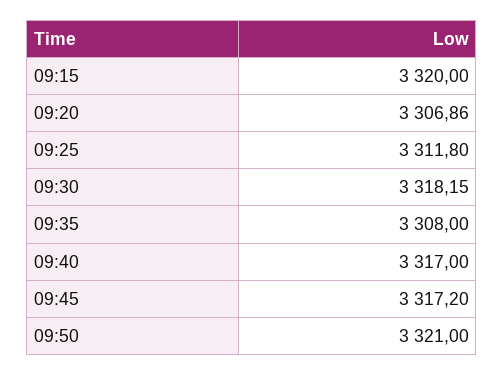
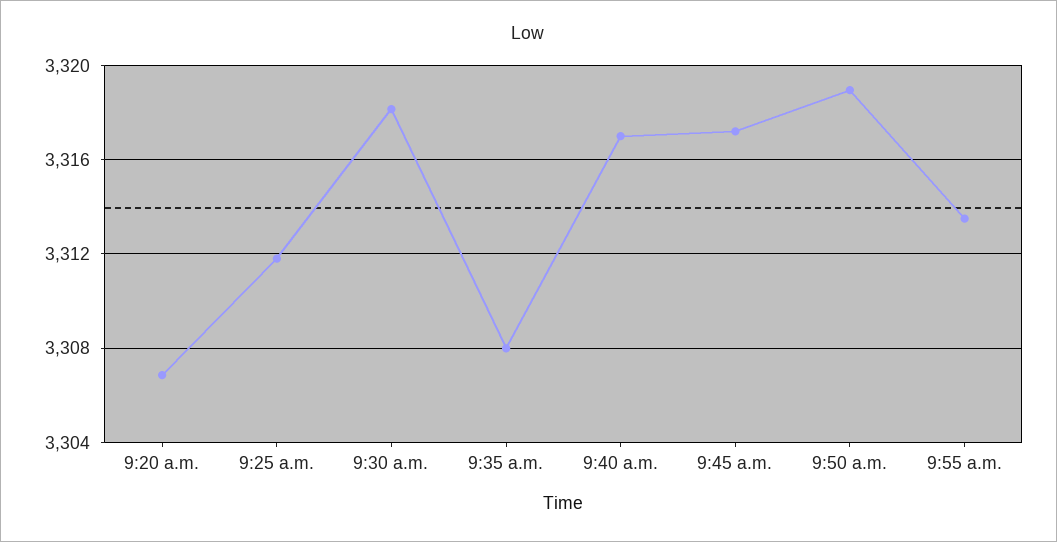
09:15: 3320 -> none
09:50: 3321 -> 3319
9:55 a.m.: none -> 3313.5

